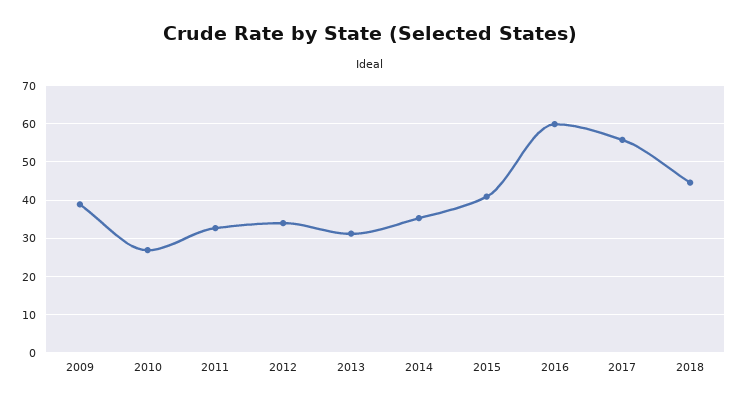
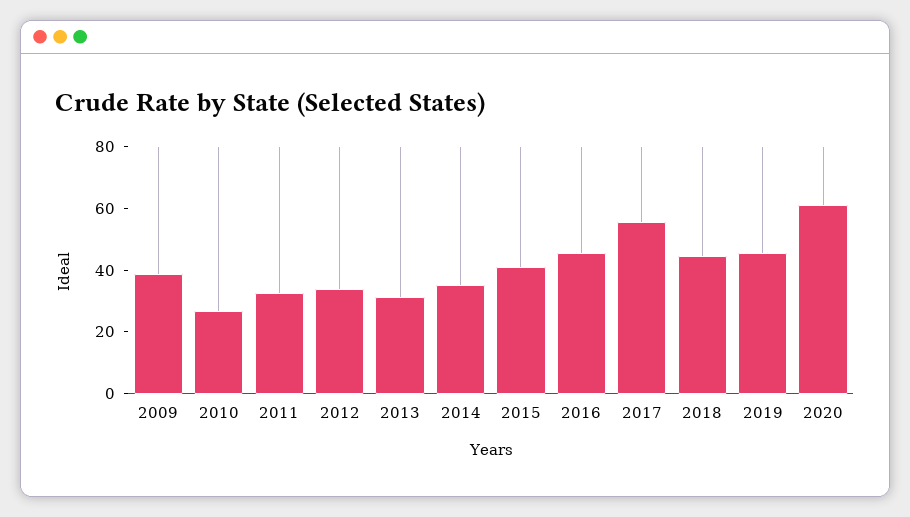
2016: 60 -> 45
2019: none -> 45
2020: none -> 60

